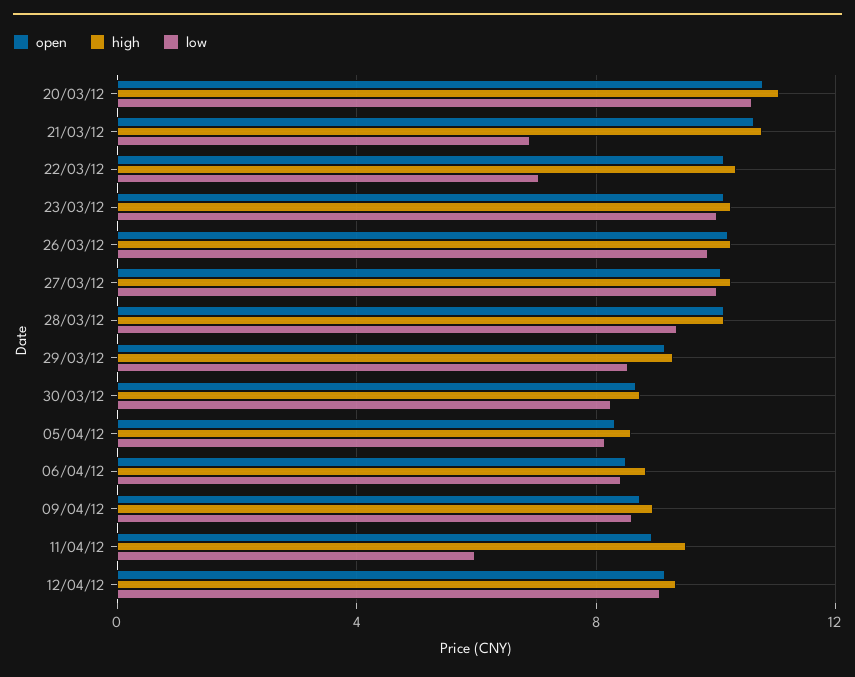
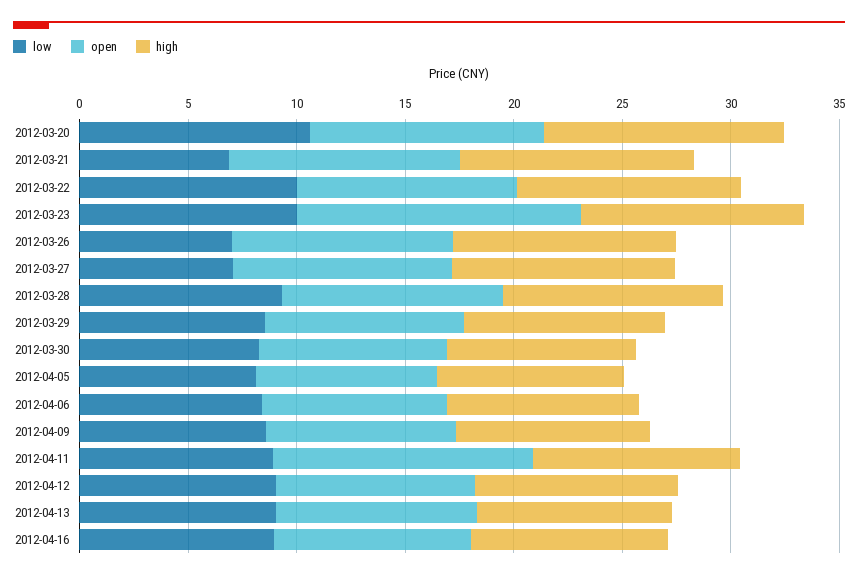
low, 22/03/12: 7 -> 10
open, 23/03/12: 10 -> 13
low, 26/03/12: 10 -> 7
low, 27/03/12: 10 -> 7
open, 11/04/12: 9 -> 12
low, 11/04/12: 6 -> 9
low, 2012-04-13: none -> 9
open, 2012-04-13: none -> 9
high, 2012-04-13: none -> 9
low, 2012-04-16: none -> 9
open, 2012-04-16: none -> 9
high, 2012-04-16: none -> 9

